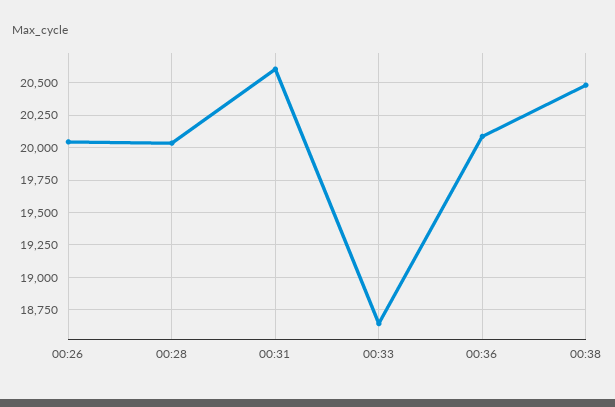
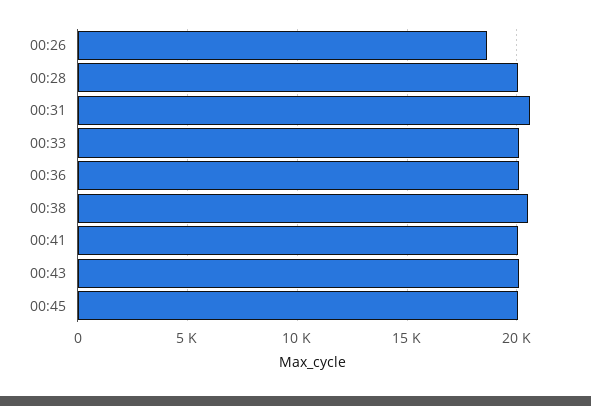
00:26: 20050 -> 18500
00:33: 18650 -> 20000
00:41: none -> 20000
00:43: none -> 20000
00:45: none -> 20000

